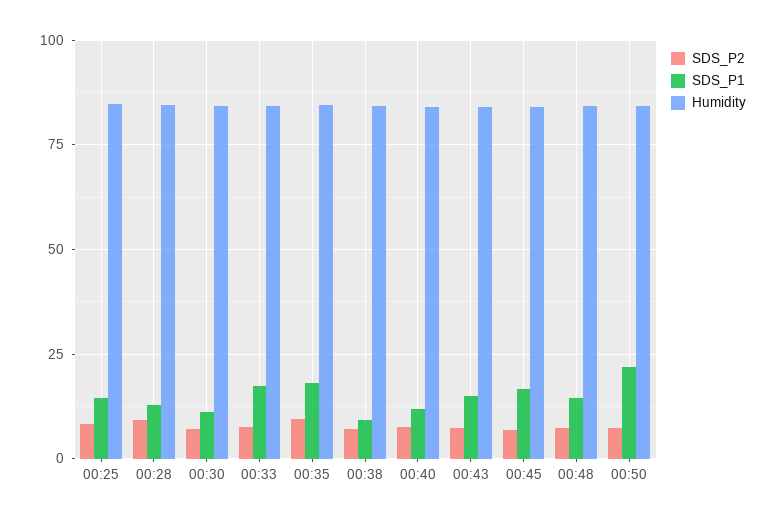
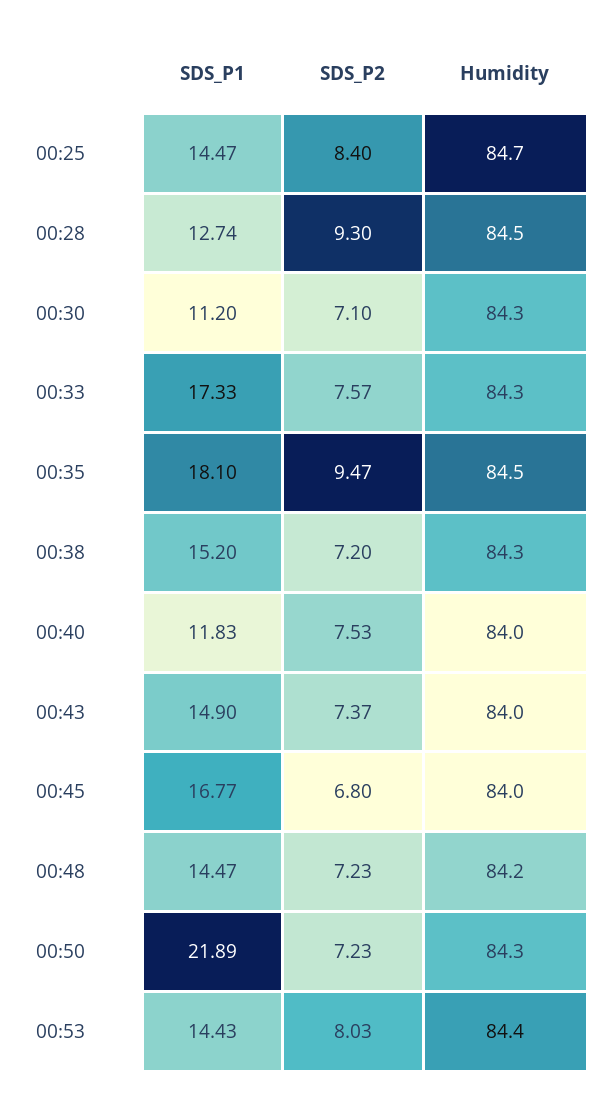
SDS_P1, 00:38: 10 -> 15.2
SDS_P1, 00:53: none -> 14.43
SDS_P2, 00:53: none -> 8.03
Humidity, 00:53: none -> 84.4

